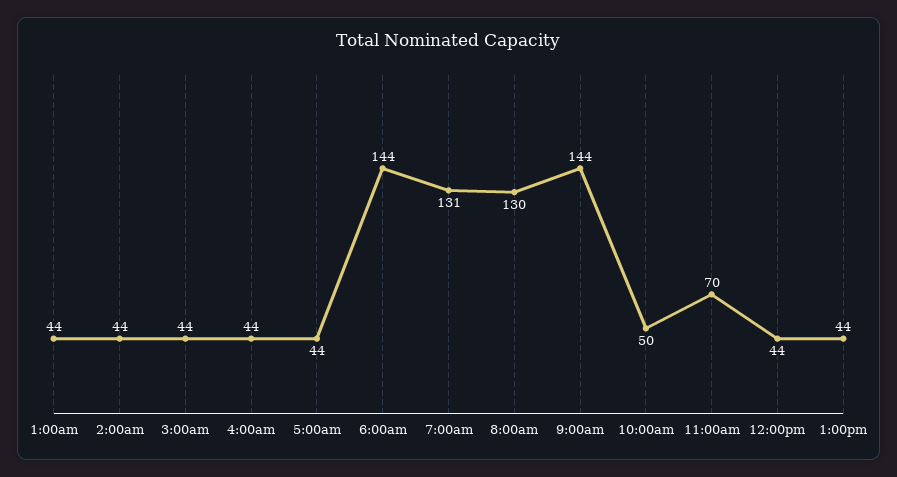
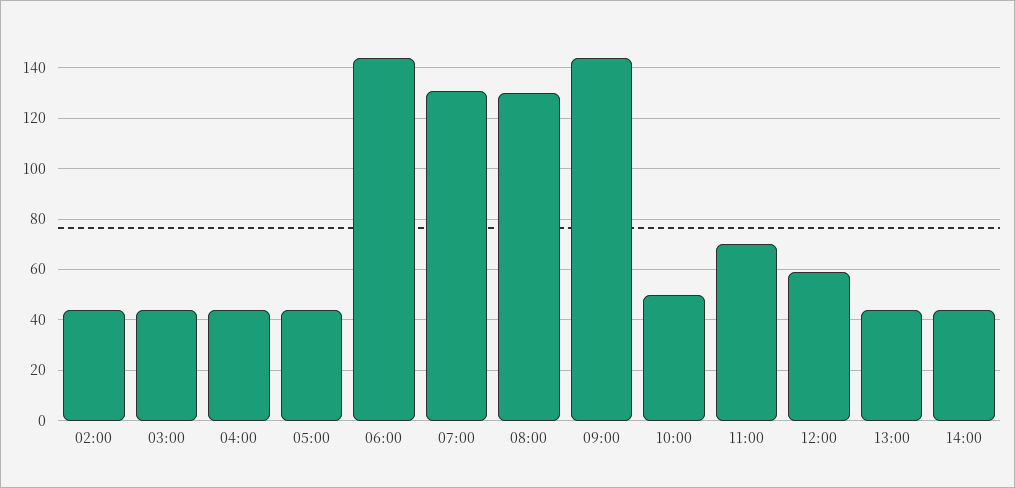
1:00am: 44 -> none
12:00pm: 44 -> 60
14:00: none -> 45

